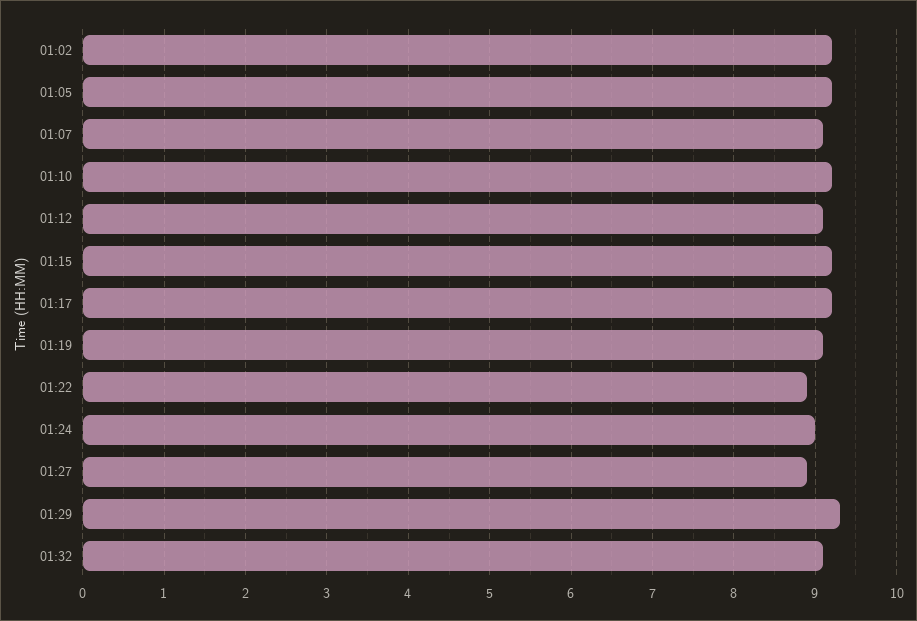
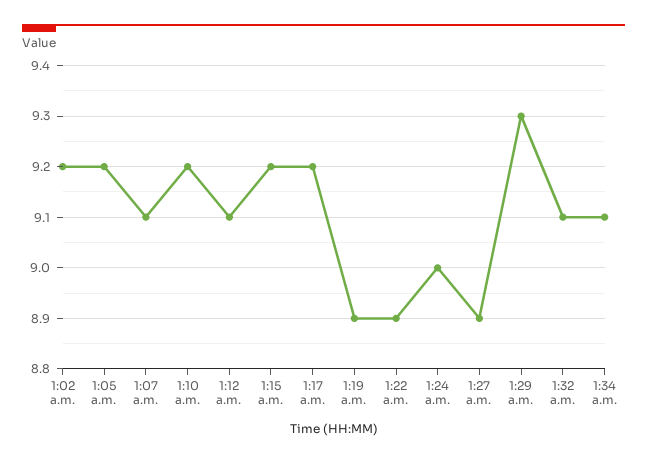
01:19: 9.1 -> 8.9
1:34 a.m.: none -> 9.1

